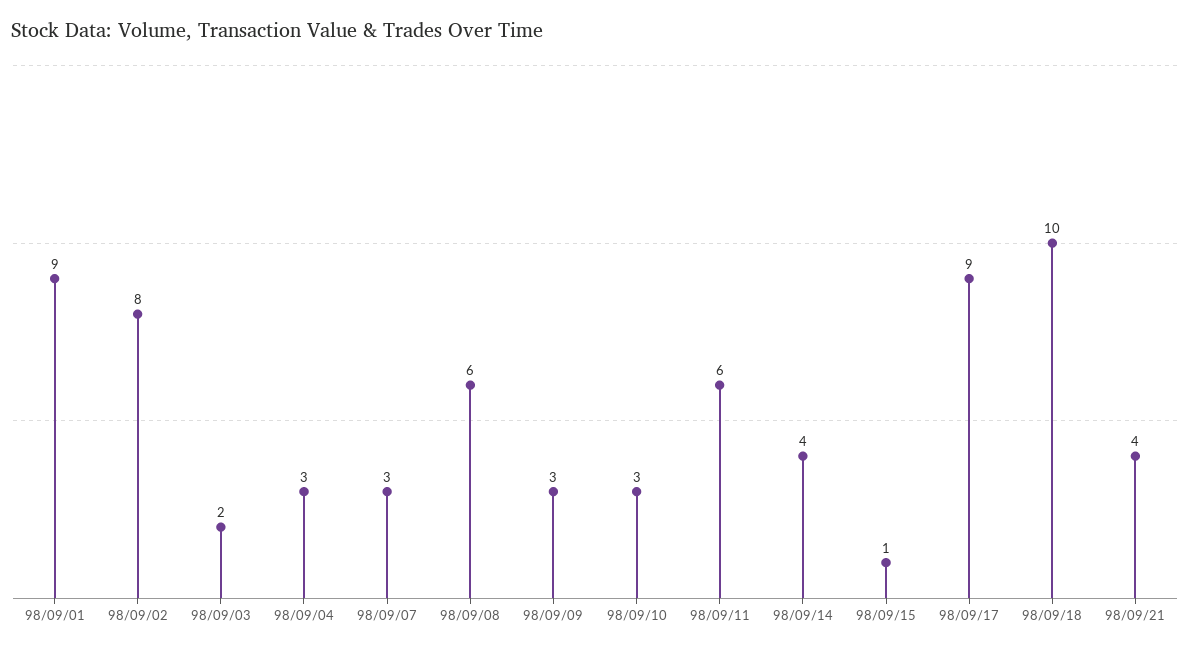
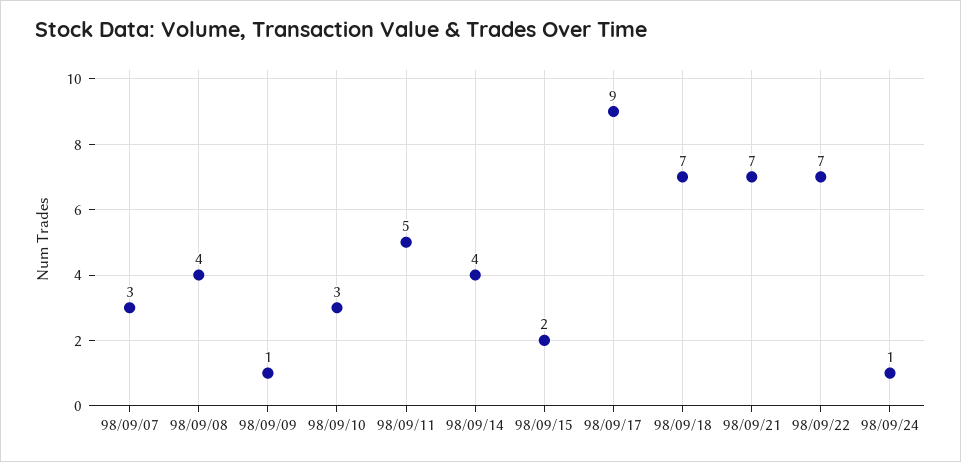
98/09/01: 9 -> none
98/09/02: 8 -> none
98/09/03: 2 -> none
98/09/04: 3 -> none
98/09/08: 6 -> 4
98/09/09: 3 -> 1
98/09/11: 6 -> 5
98/09/15: 1 -> 2
98/09/18: 10 -> 7
98/09/21: 4 -> 7
98/09/22: none -> 7
98/09/24: none -> 1

